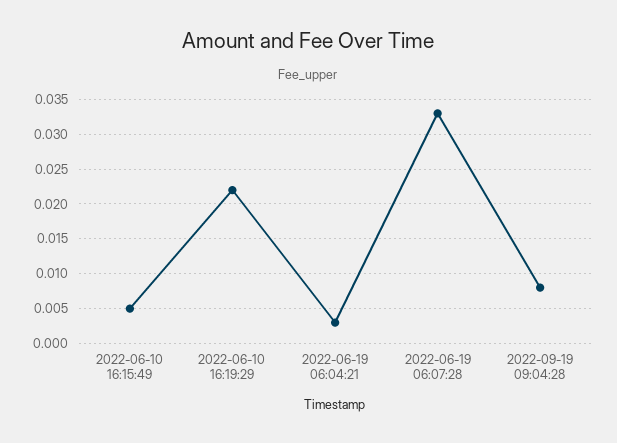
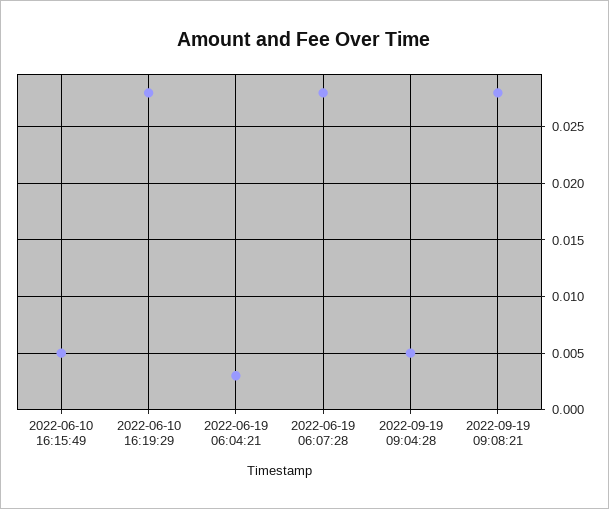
2022-06-10 16:19:29: 0.022 -> 0.028
2022-06-19 06:07:28: 0.033 -> 0.028
2022-09-19 09:04:28: 0.008 -> 0.005
2022-09-19 09:08:21: none -> 0.028

